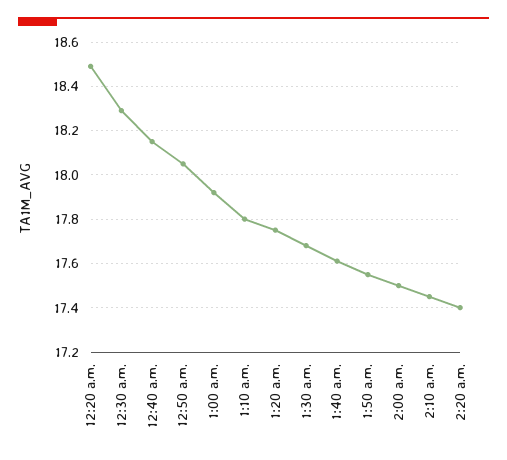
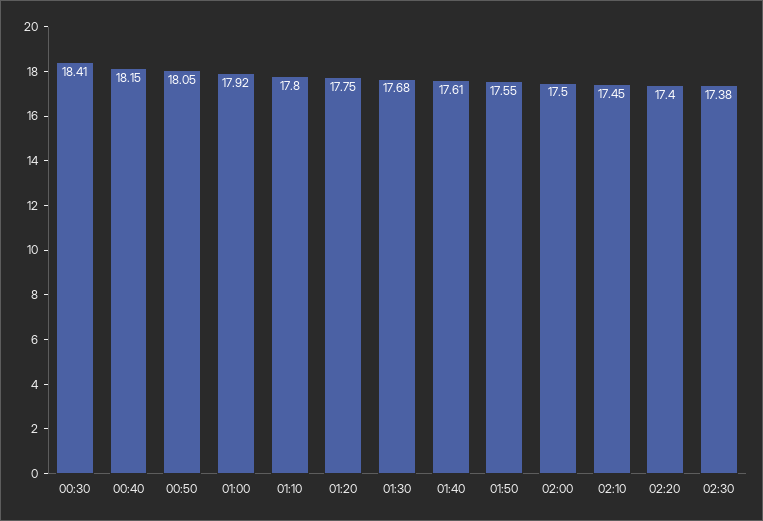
12:20 a.m.: 18.5 -> none
12:30 a.m.: 18.3 -> 18.41
02:30: none -> 17.38

